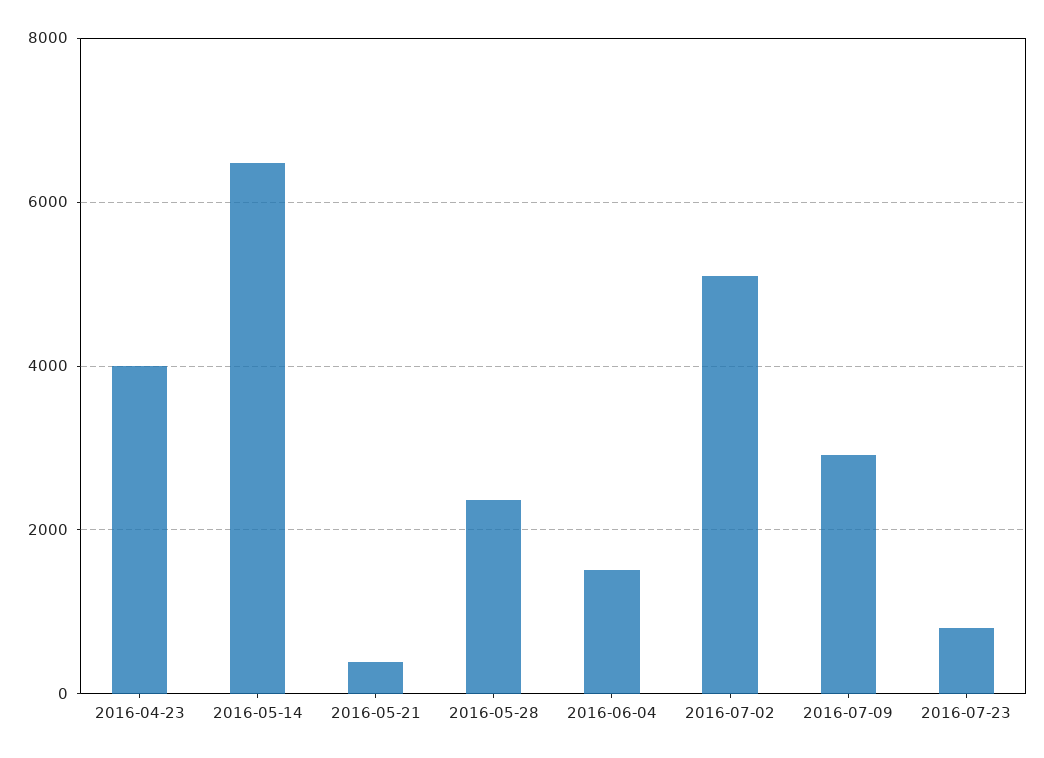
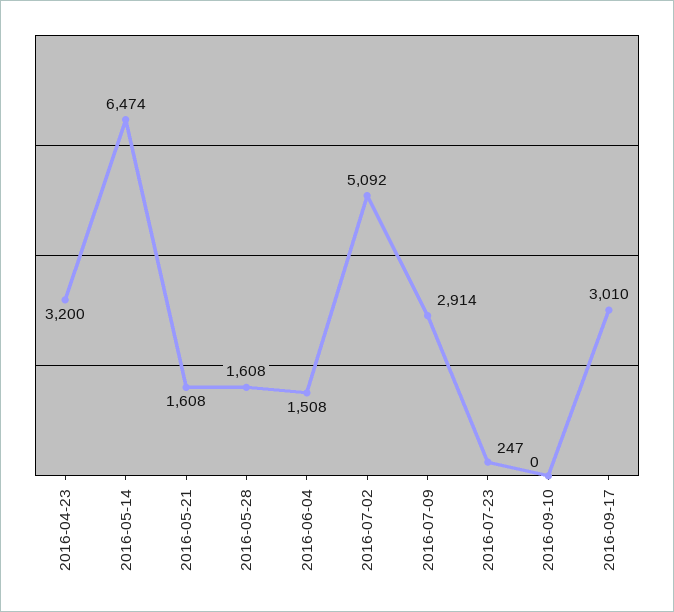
2016-04-23: 4000 -> 3200
2016-05-21: 400 -> 1608
2016-05-28: 2400 -> 1608
2016-07-23: 800 -> 247
2016-09-10: none -> 0
2016-09-17: none -> 3010

